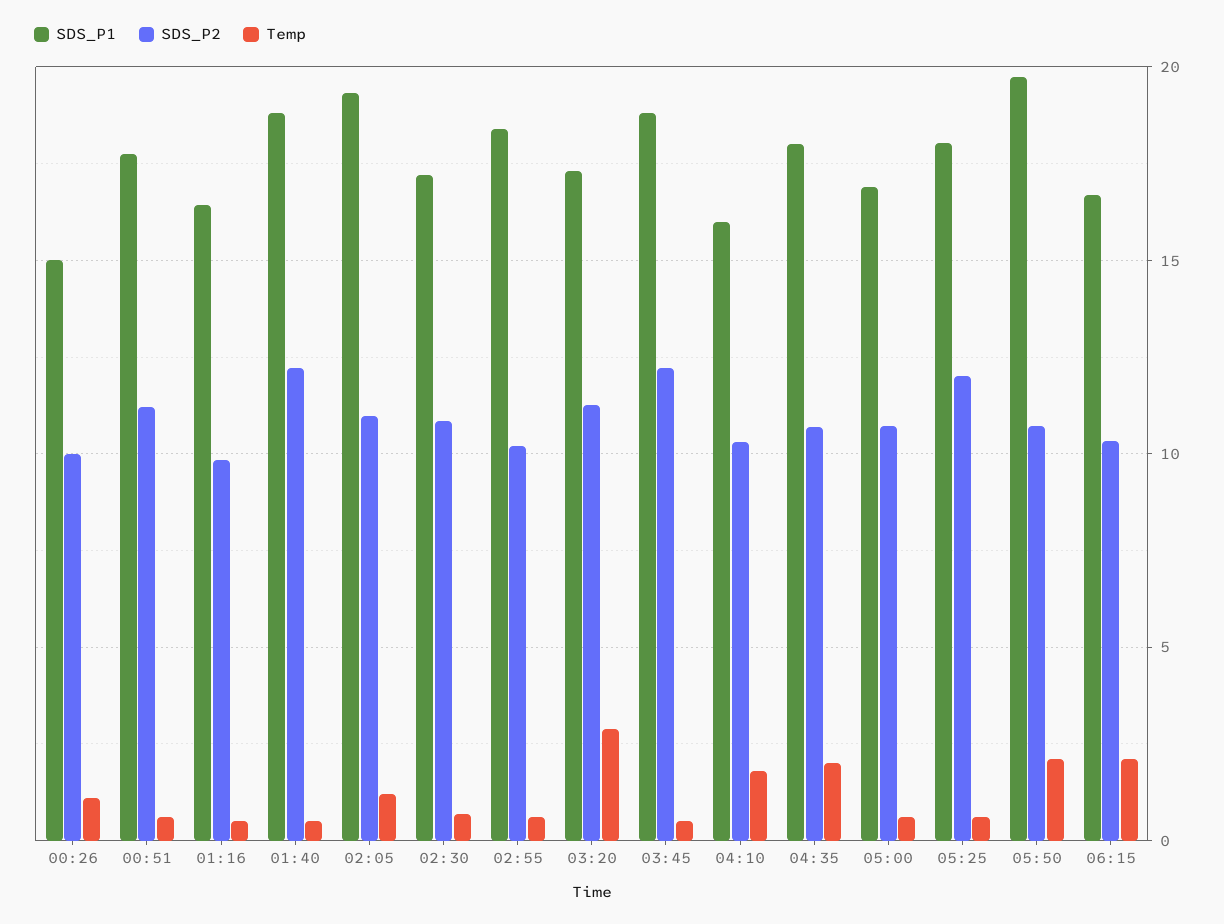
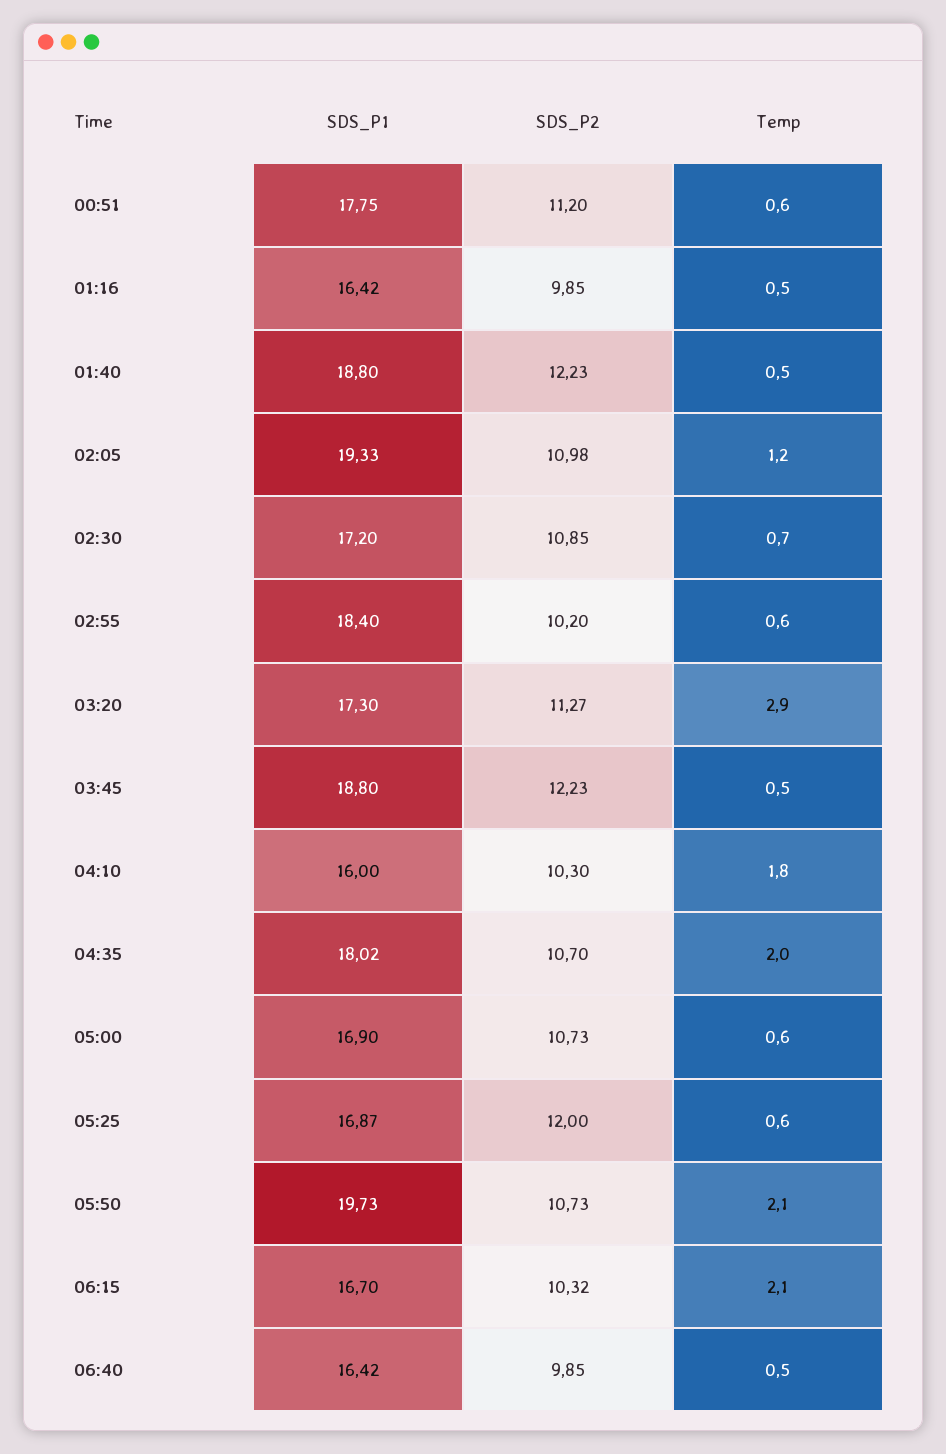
SDS_P1, 00:26: 15 -> none
SDS_P2, 00:26: 10 -> none
Temp, 00:26: 1 -> none
SDS_P1, 05:25: 18 -> 16.87
SDS_P1, 06:40: none -> 16.42
SDS_P2, 06:40: none -> 9.85
Temp, 06:40: none -> 0.5

